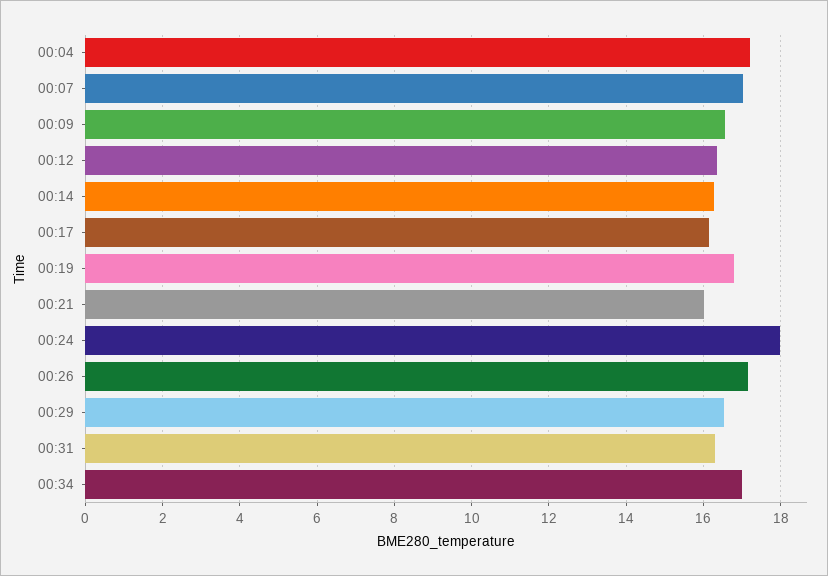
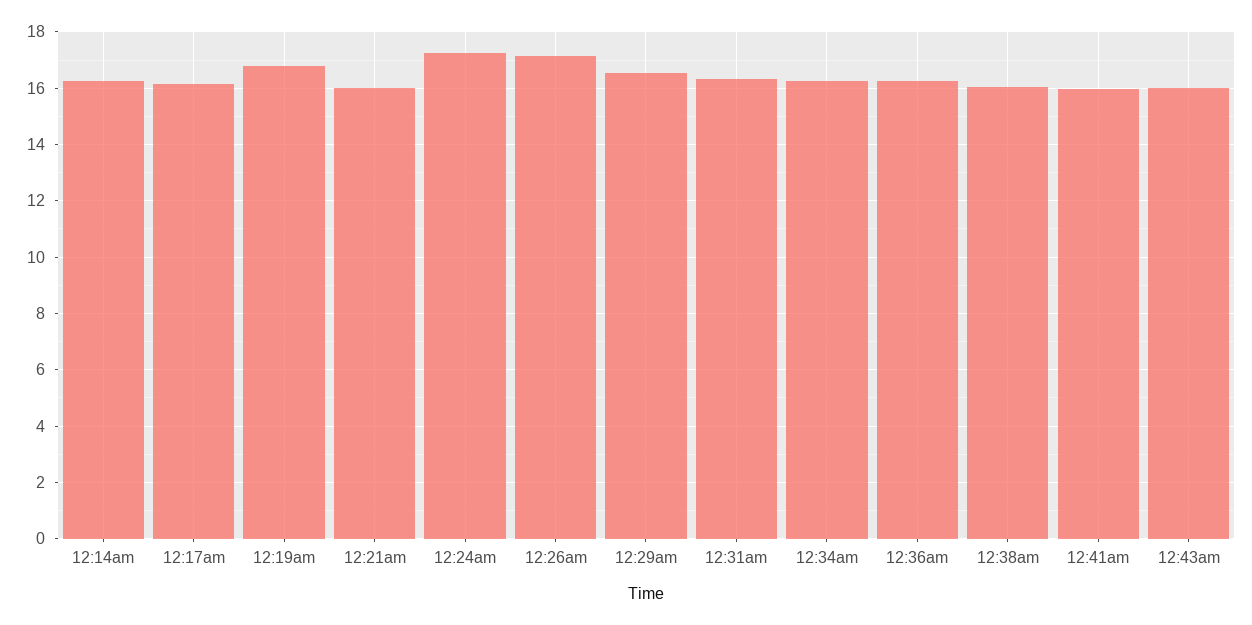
00:04: 17.2 -> none
00:07: 17 -> none
00:09: 16.6 -> none
00:12: 16.4 -> none
00:24: 18 -> 17.25
00:34: 17 -> 16.25
12:36am: none -> 16.25
12:38am: none -> 16
12:41am: none -> 16
12:43am: none -> 16

